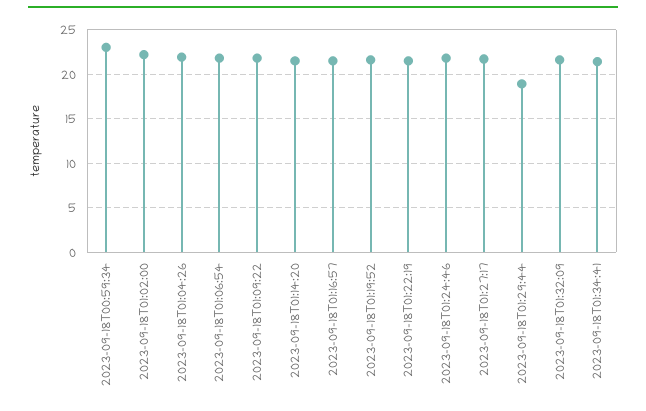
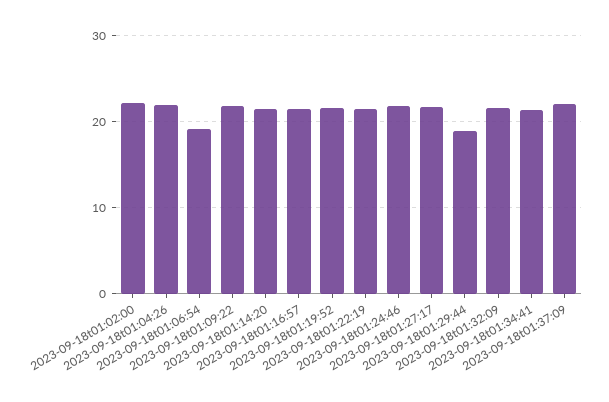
2023-09-18T00:59:34: 23 -> none
2023-09-18T01:06:54: 22 -> 19
2023-09-18t01:37:09: none -> 22

